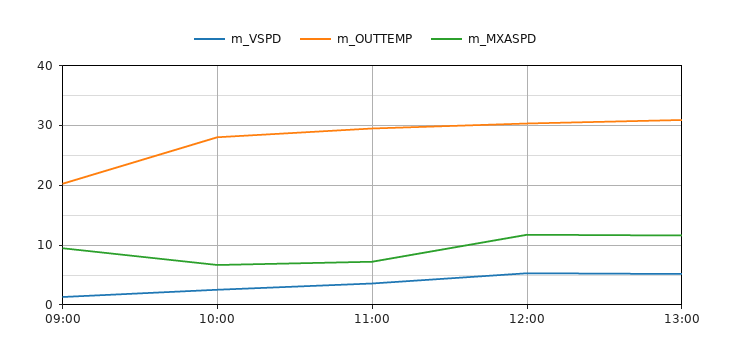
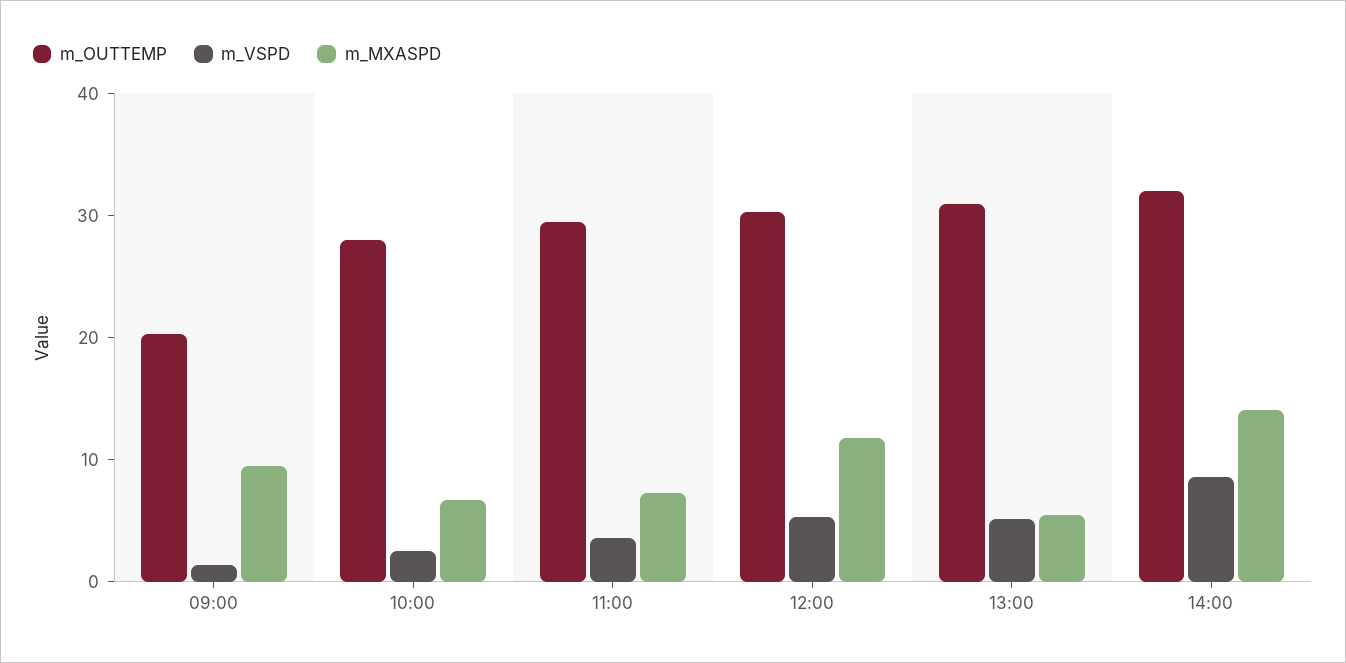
m_MXASPD, 13:00: 12 -> 6
m_OUTTEMP, 14:00: none -> 32
m_VSPD, 14:00: none -> 8
m_MXASPD, 14:00: none -> 14

